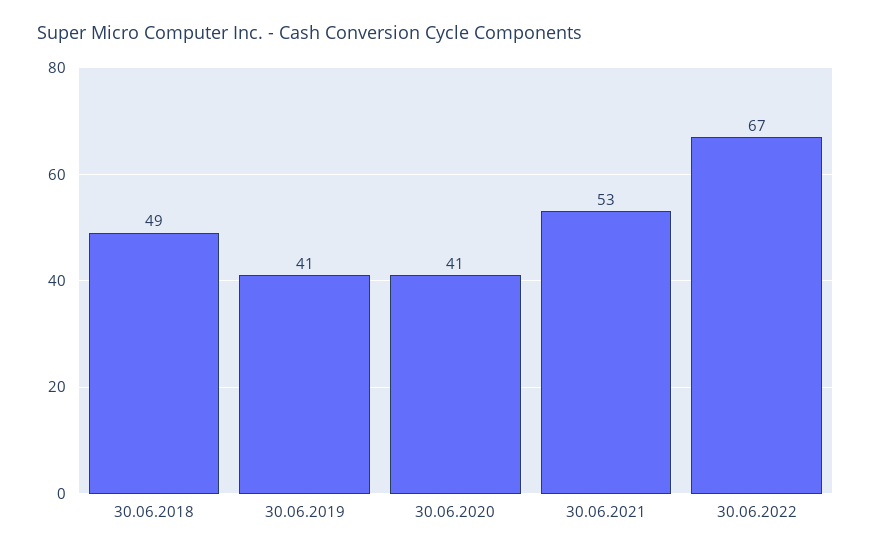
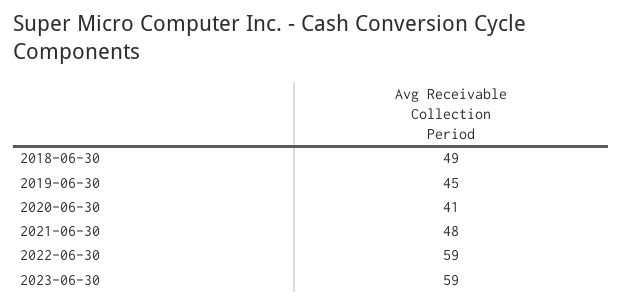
30.06.2019: 41 -> 45
30.06.2021: 53 -> 48
30.06.2022: 67 -> 59
2023-06-30: none -> 59

